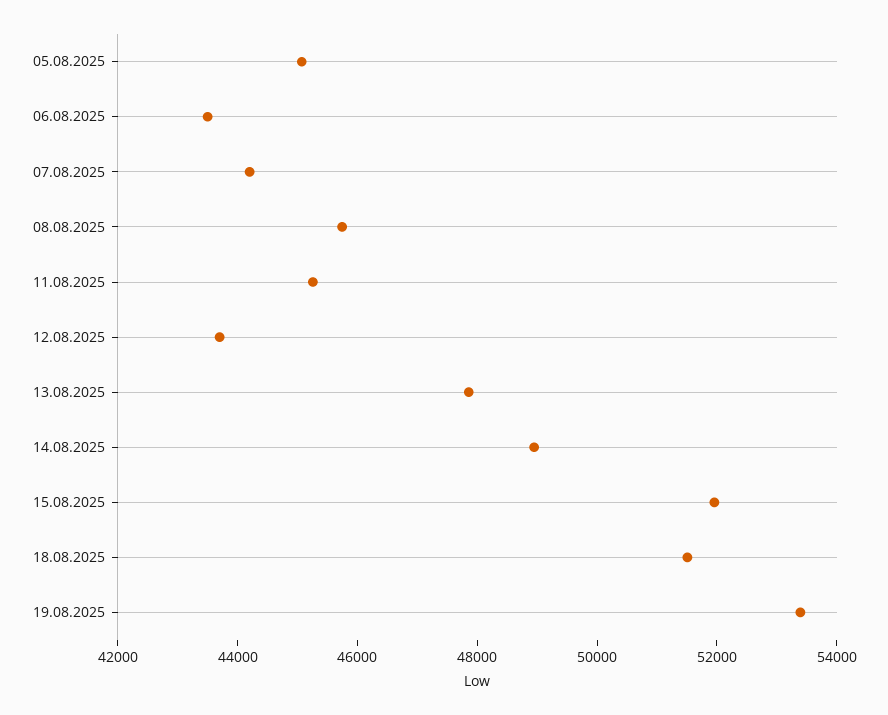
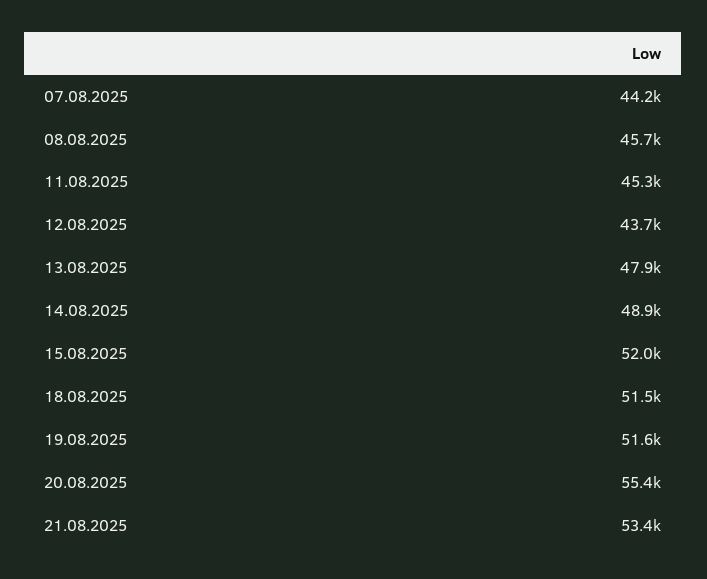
05.08.2025: 45000 -> none
06.08.2025: 43500 -> none
19.08.2025: 53500 -> 51600
20.08.2025: none -> 55400
21.08.2025: none -> 53400

